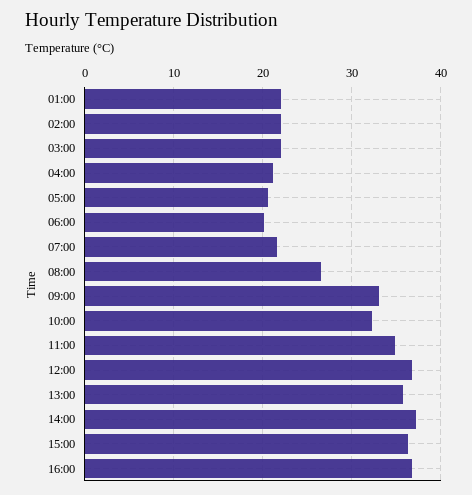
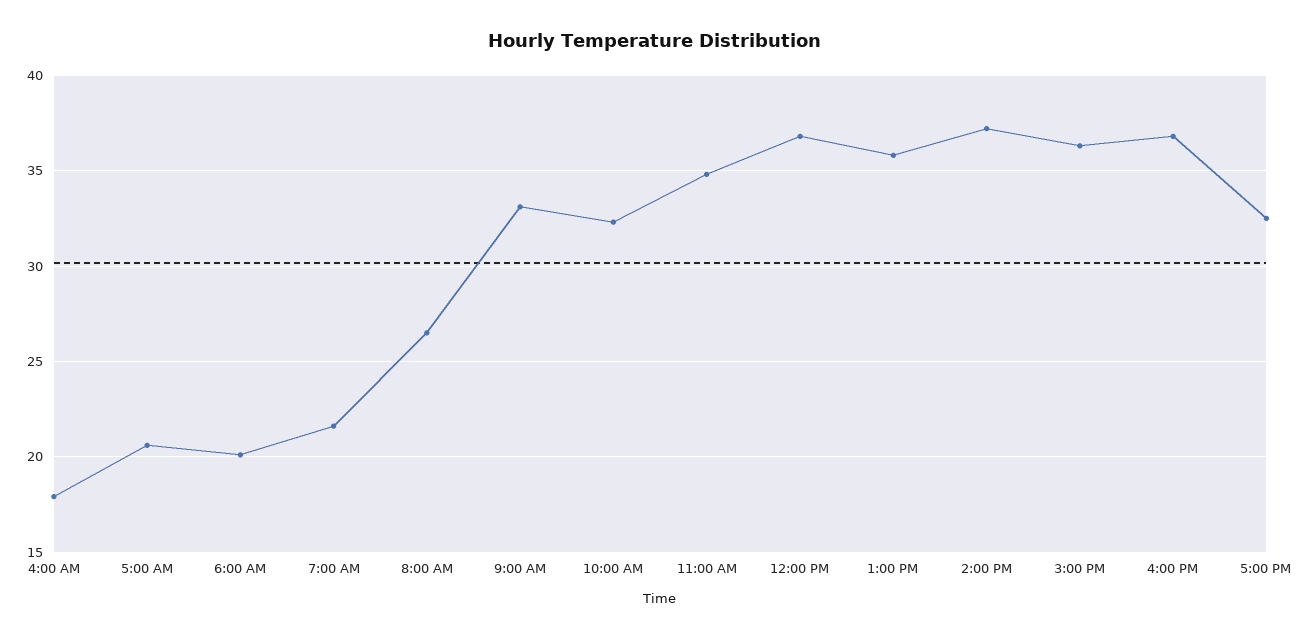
01:00: 22 -> none
02:00: 22 -> none
03:00: 22 -> none
04:00: 21 -> 18
5:00 PM: none -> 32.5

